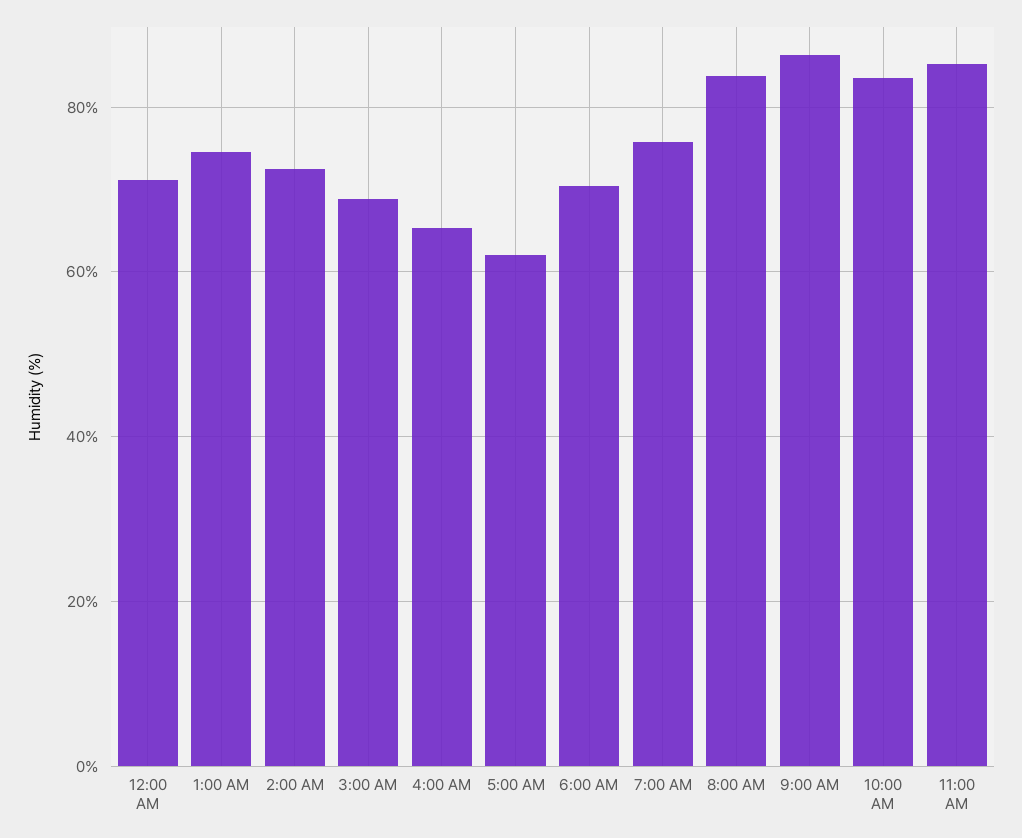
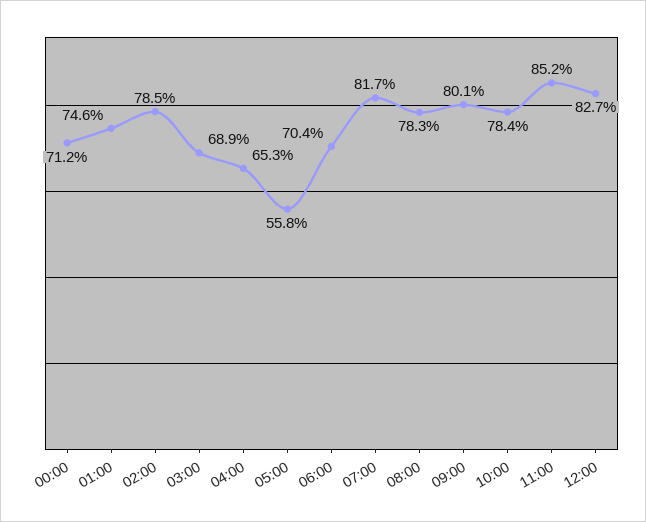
2:00 AM: 72 -> 78.5
5:00 AM: 62 -> 55.8
7:00 AM: 76 -> 81.7
8:00 AM: 84 -> 78.3
9:00 AM: 86 -> 80.1
10:00 AM: 84 -> 78.4
12:00: none -> 82.7

